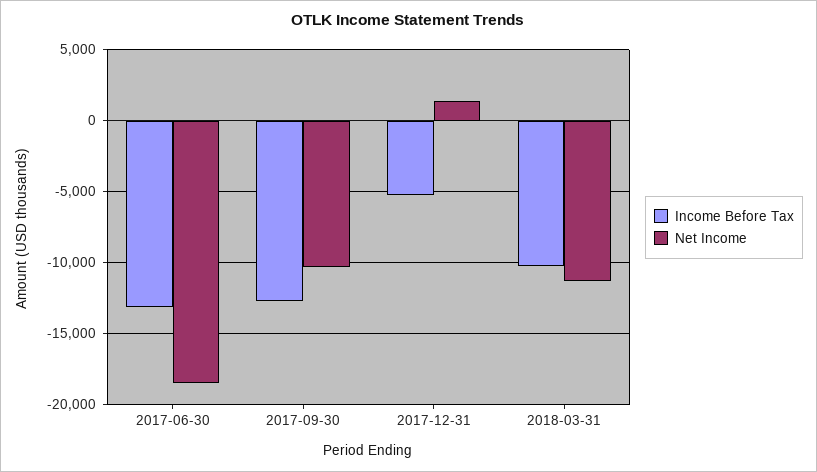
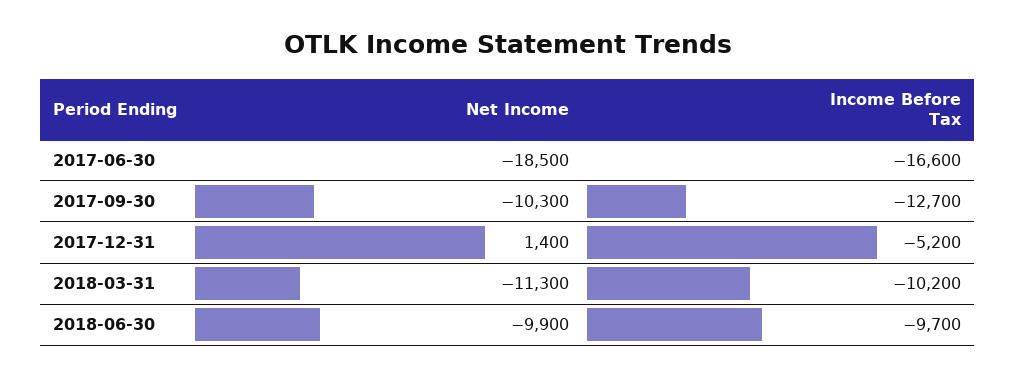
Income Before Tax, 2017-06-30: -13000 -> -16600
Net Income, 2018-06-30: none -> -9900
Income Before Tax, 2018-06-30: none -> -9700

